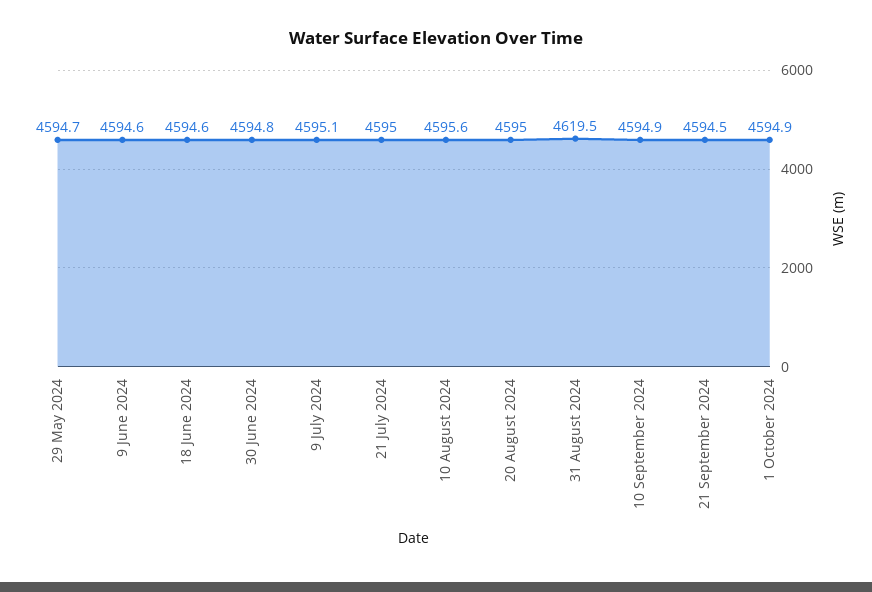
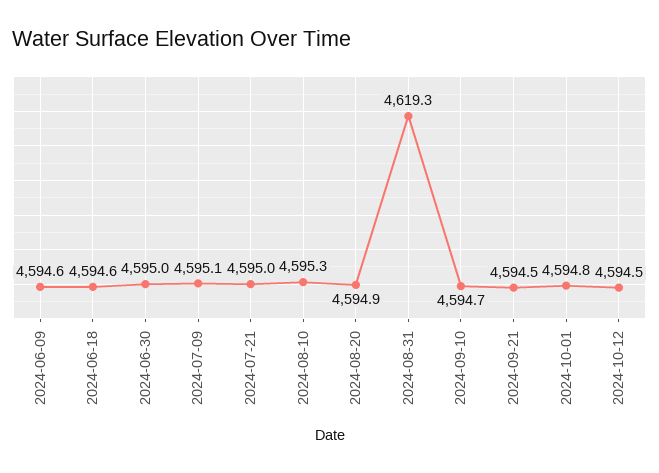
29 May 2024: 4594.7 -> none
30 June 2024: 4594.8 -> 4595
10 August 2024: 4595.6 -> 4595.3
20 August 2024: 4595 -> 4594.9
31 August 2024: 4619.5 -> 4619.3
10 September 2024: 4594.9 -> 4594.7
1 October 2024: 4594.9 -> 4594.8
2024-10-12: none -> 4594.5

